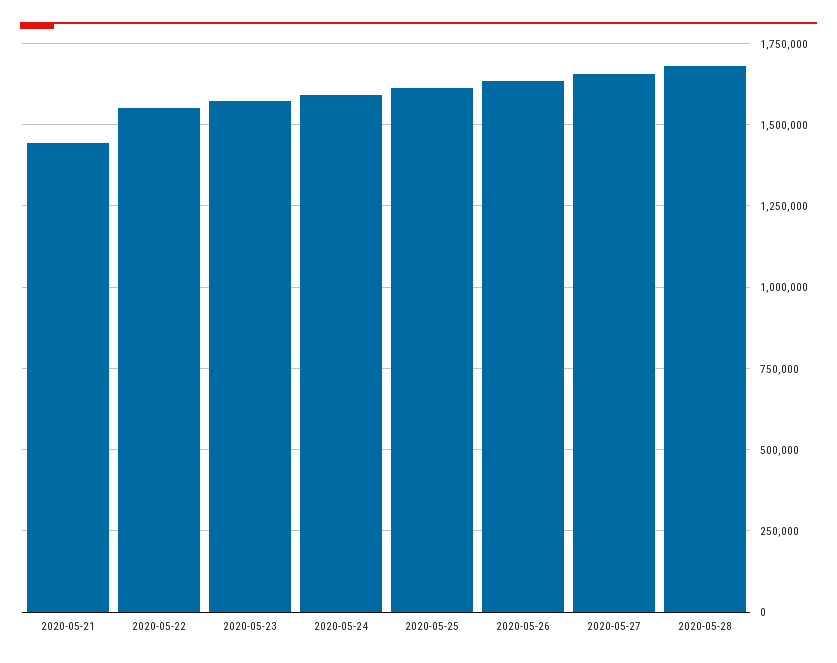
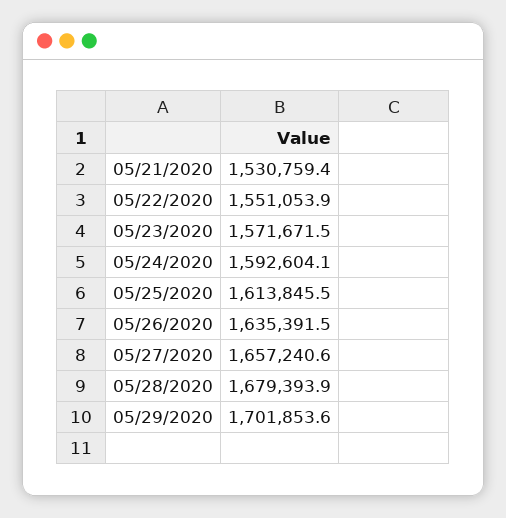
2020-05-21: 1450000 -> 1530759.4
05/29/2020: none -> 1701853.6

